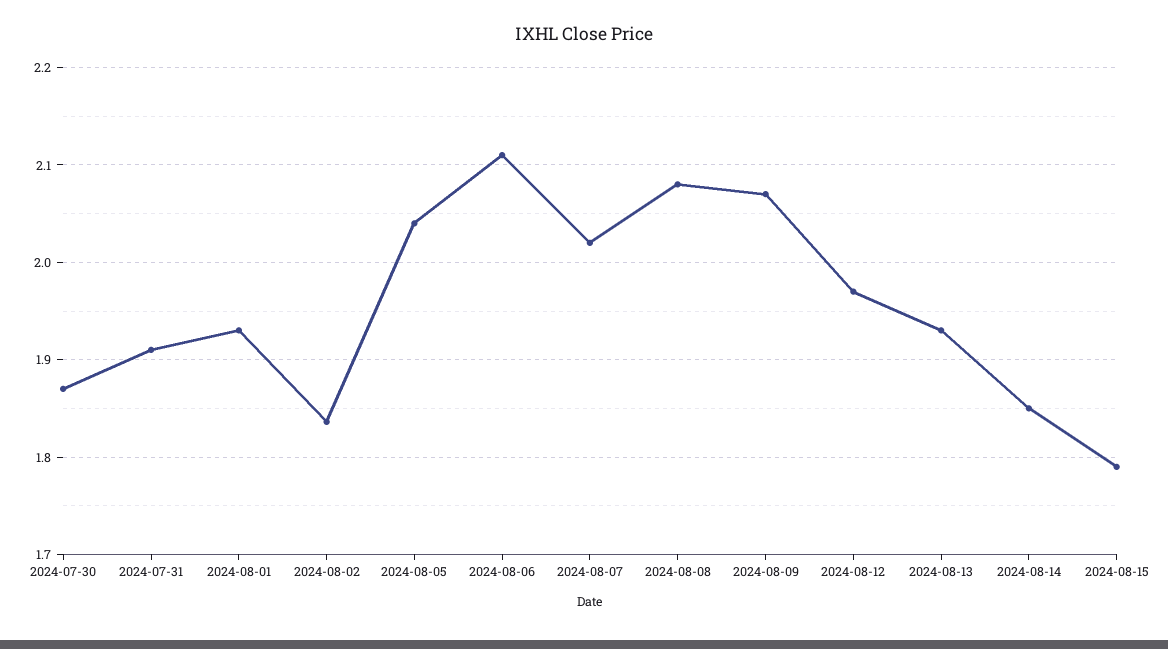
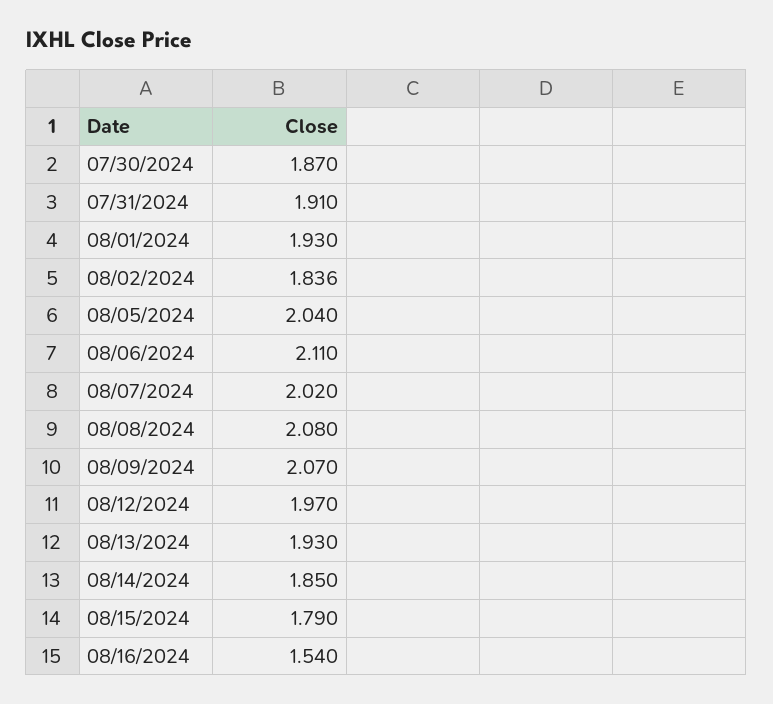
08/16/2024: none -> 1.54

